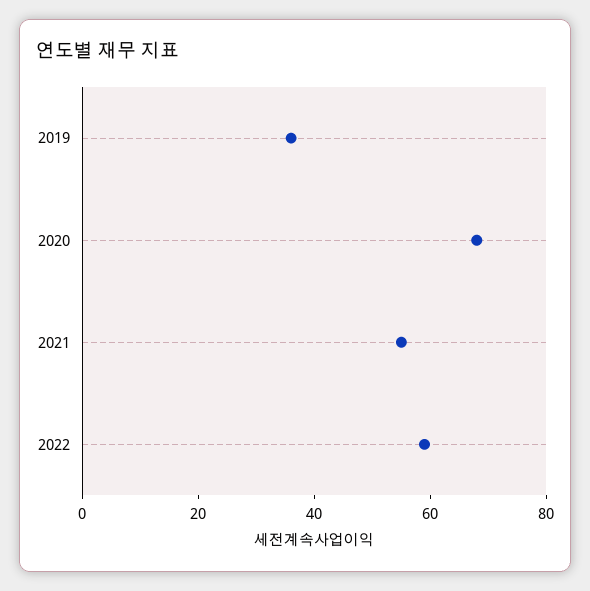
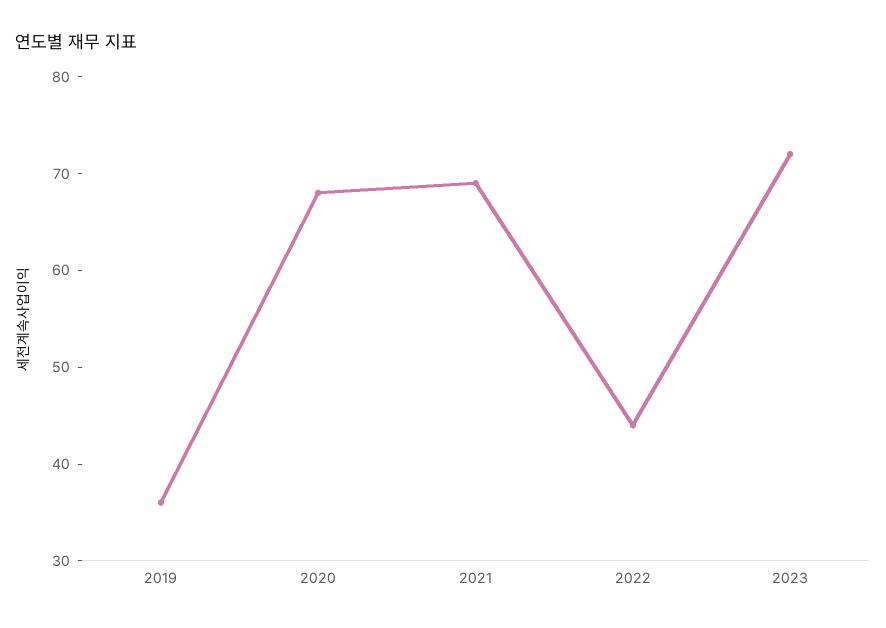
2021: 55 -> 69
2022: 60 -> 44
2023: none -> 72

